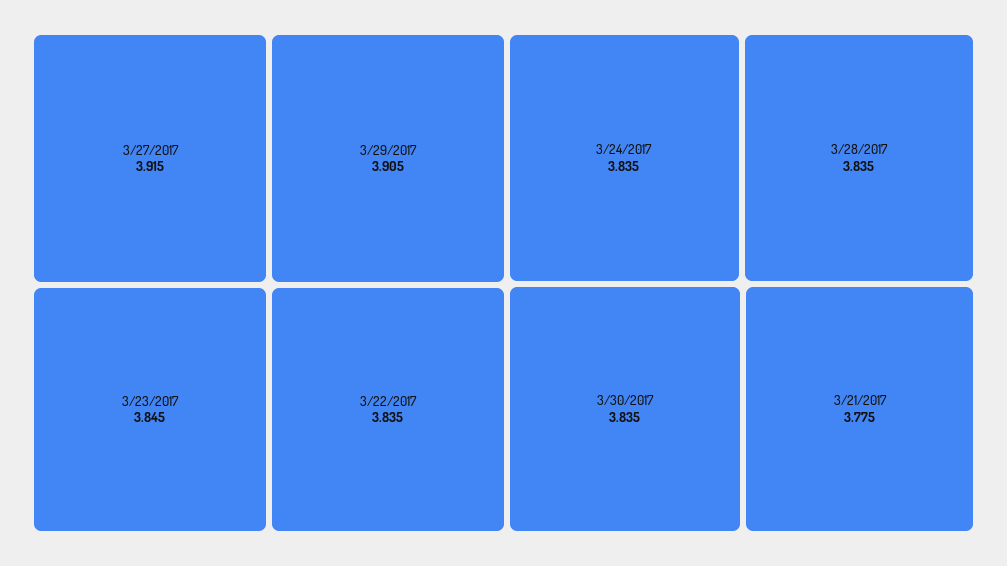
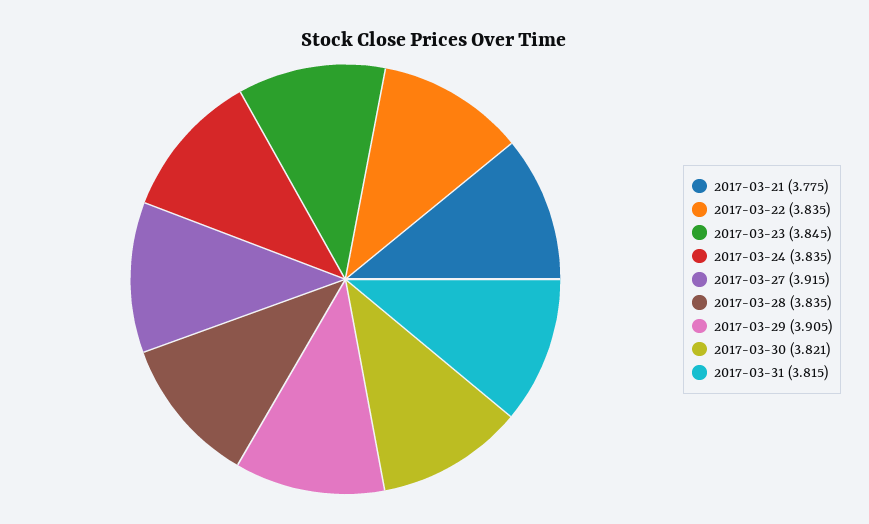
3/30/2017: 3.835 -> 3.821
2017-03-31: none -> 3.815

